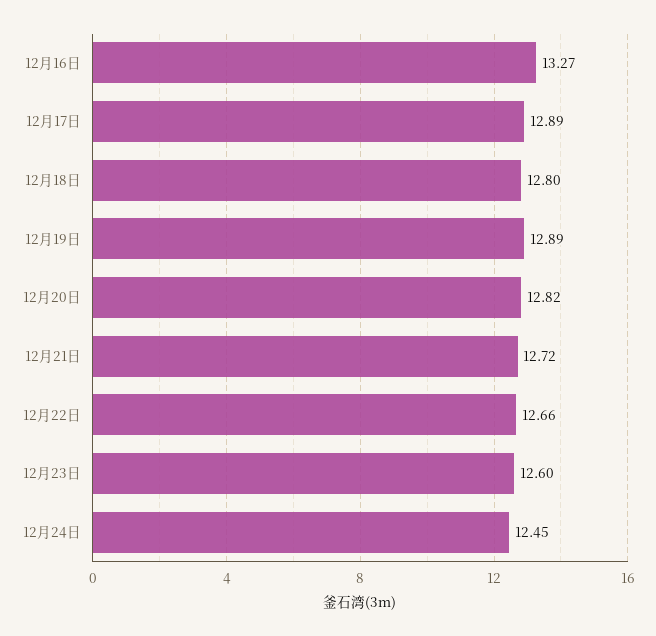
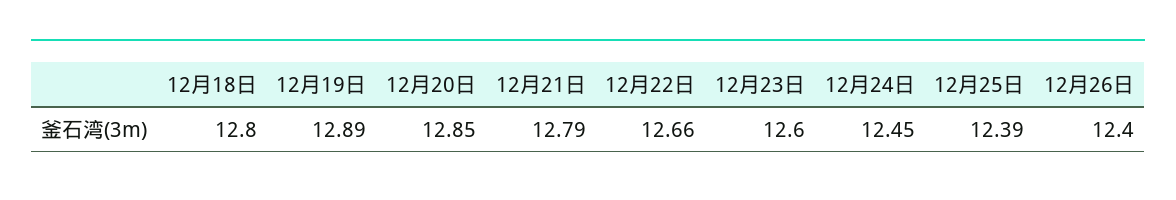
12月16日: 13.27 -> none
12月17日: 12.89 -> none
12月20日: 12.82 -> 12.85
12月21日: 12.72 -> 12.79
12月25日: none -> 12.39
12月26日: none -> 12.4

